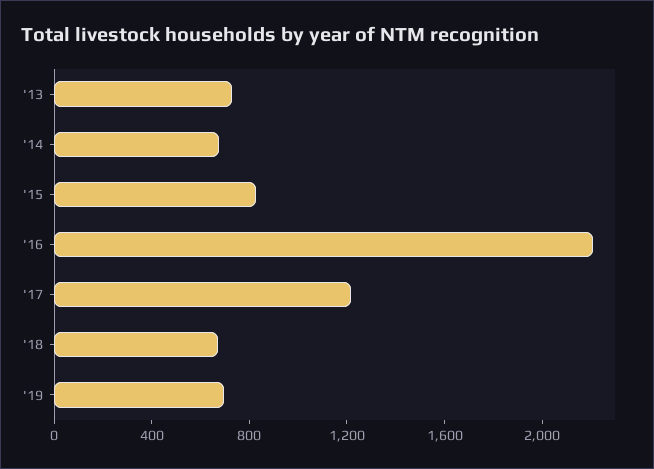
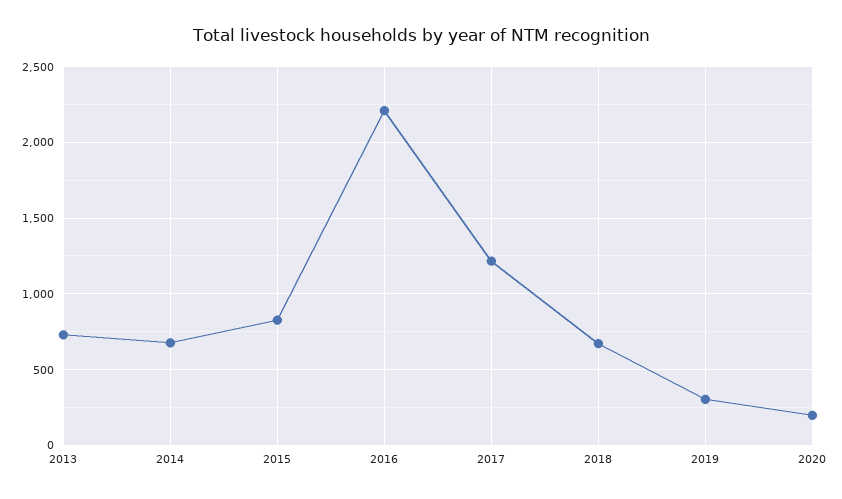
'19: 700 -> 300
2020: none -> 200

